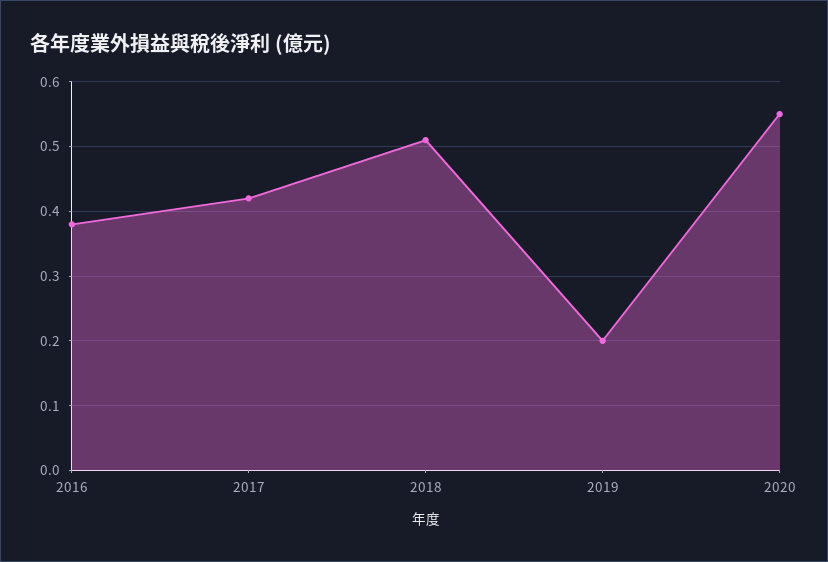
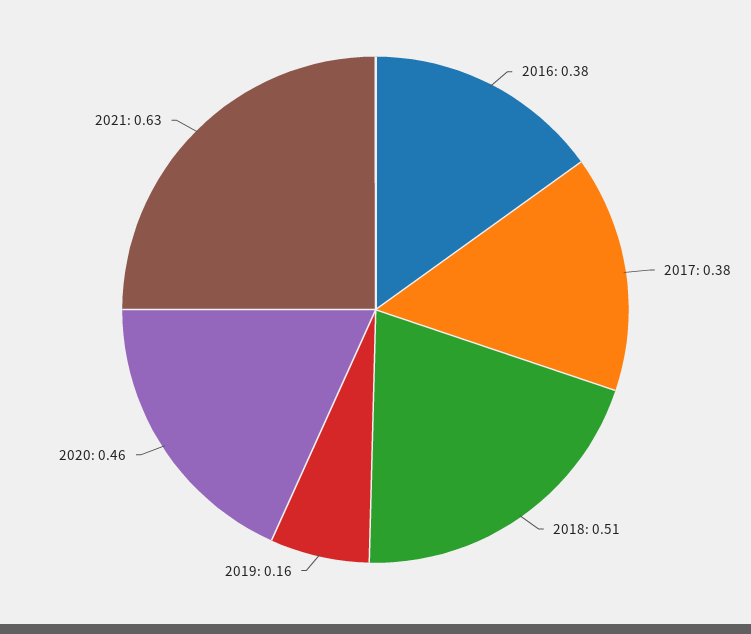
2017: 0.42 -> 0.38
2019: 0.2 -> 0.16
2020: 0.55 -> 0.46
2021: none -> 0.63

